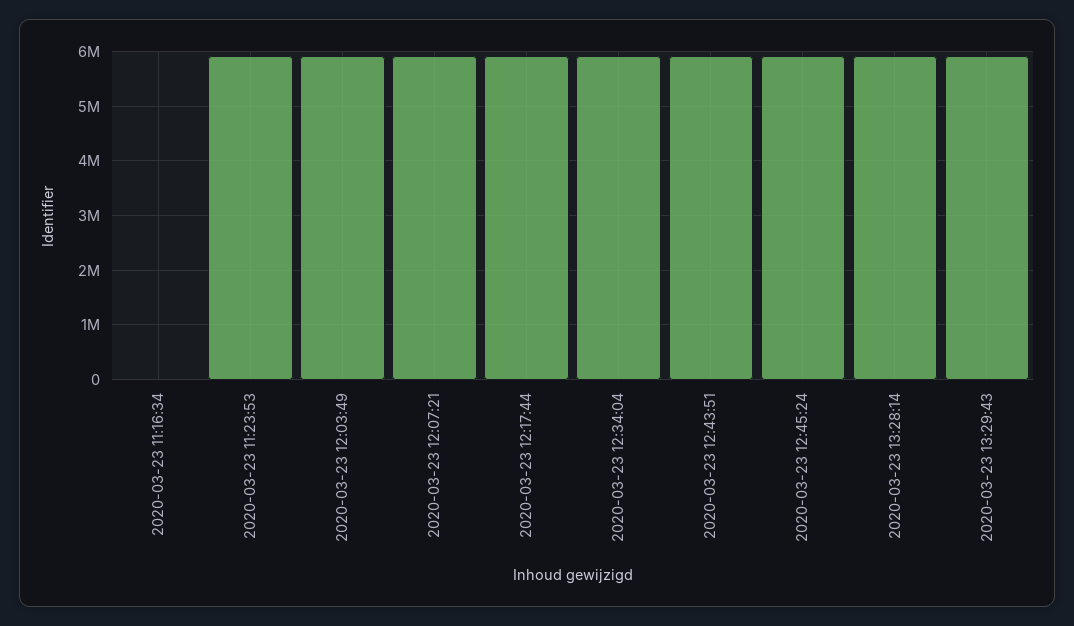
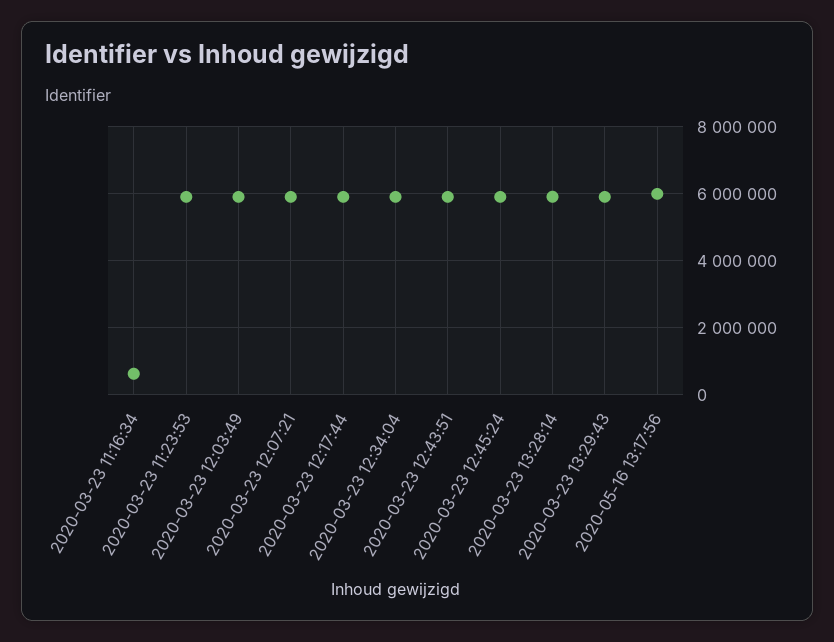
2020-03-23 11:16:34: 0 -> 600000
2020-05-16 13:17:56: none -> 6000000

